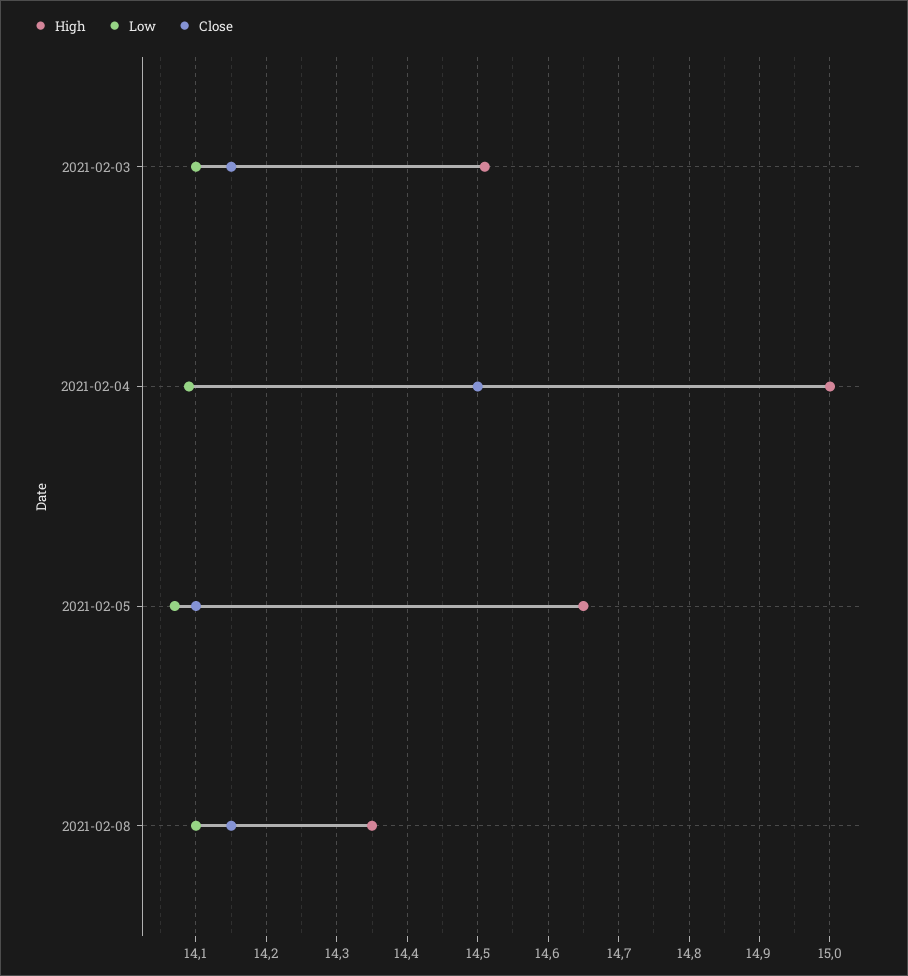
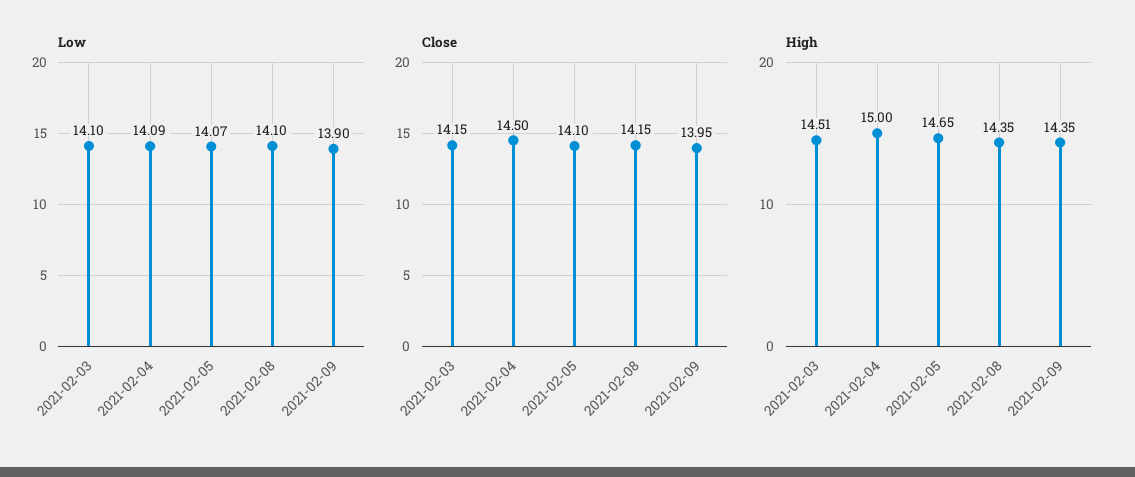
Low, 2021-02-09: none -> 13.9
Close, 2021-02-09: none -> 13.95
High, 2021-02-09: none -> 14.35

